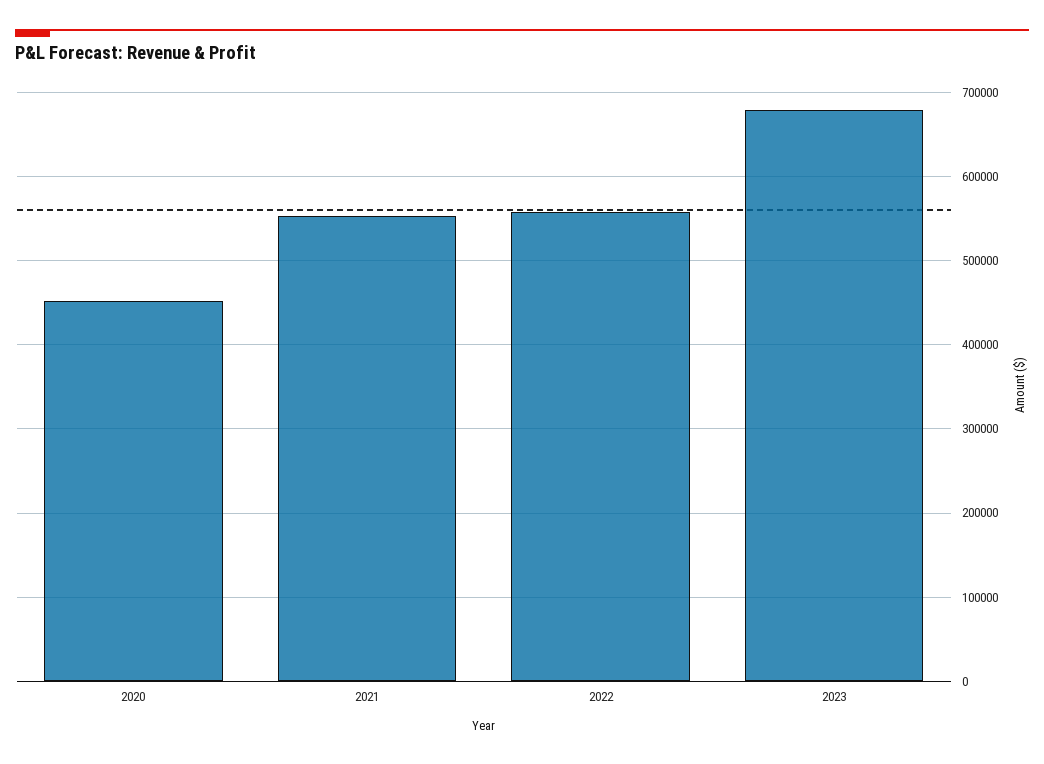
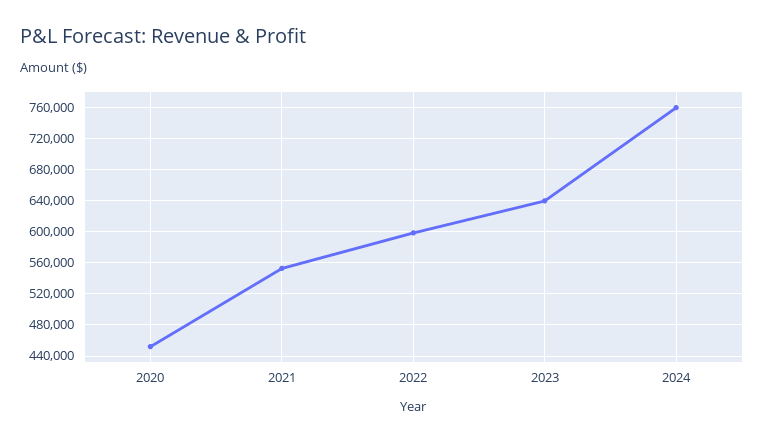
2022: 560000 -> 600000
2023: 680000 -> 640000
2024: none -> 760000

